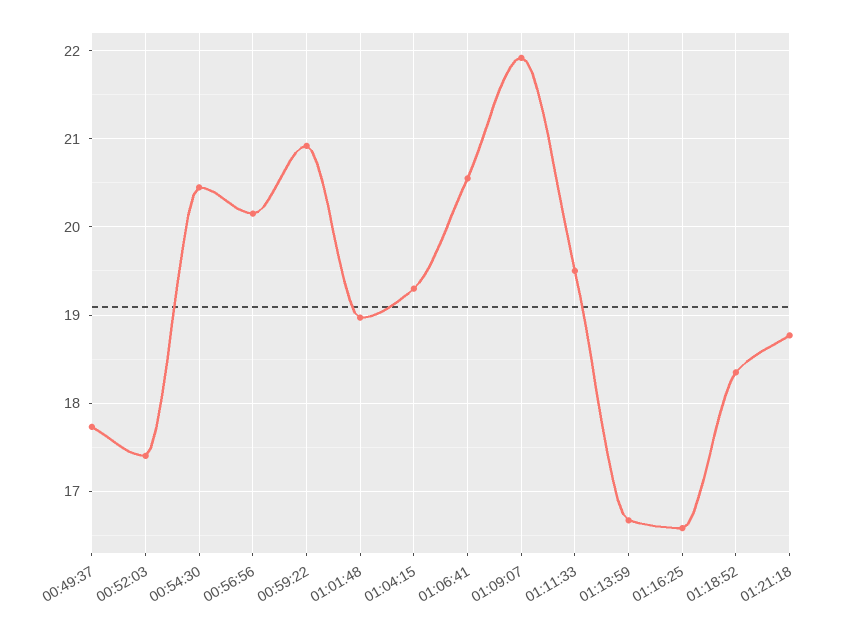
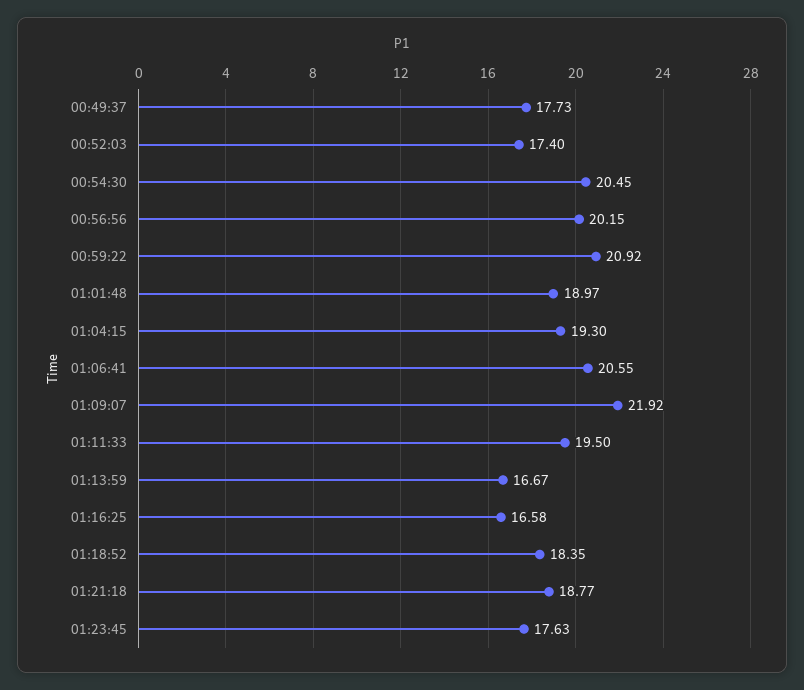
01:23:45: none -> 17.63

